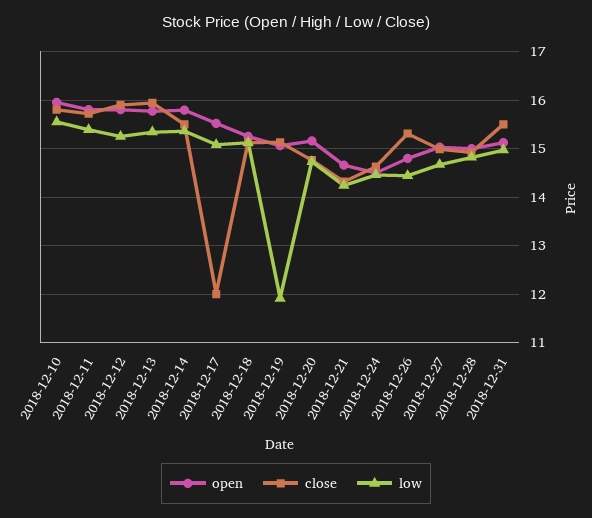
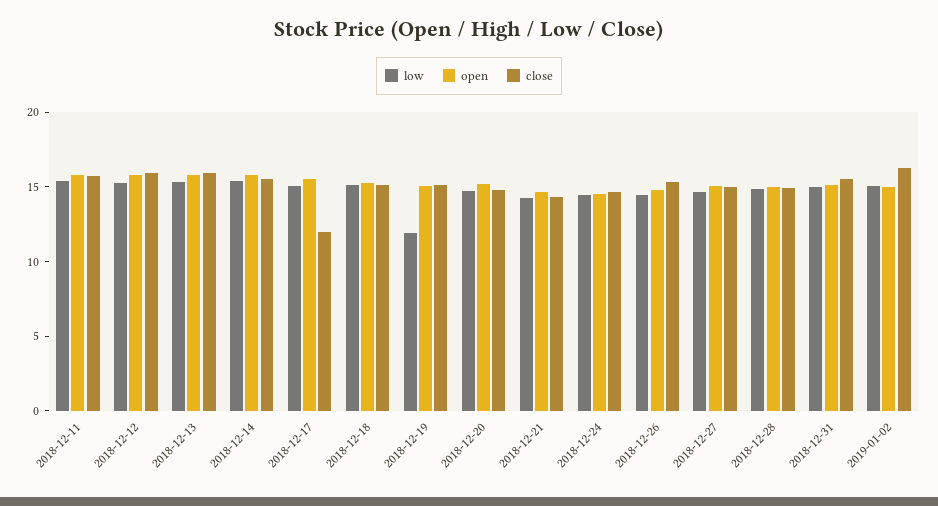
open, 2018-12-10: 16 -> none
close, 2018-12-10: 15.8 -> none
low, 2018-12-10: 15.6 -> none
low, 2019-01-02: none -> 15
open, 2019-01-02: none -> 15
close, 2019-01-02: none -> 16

